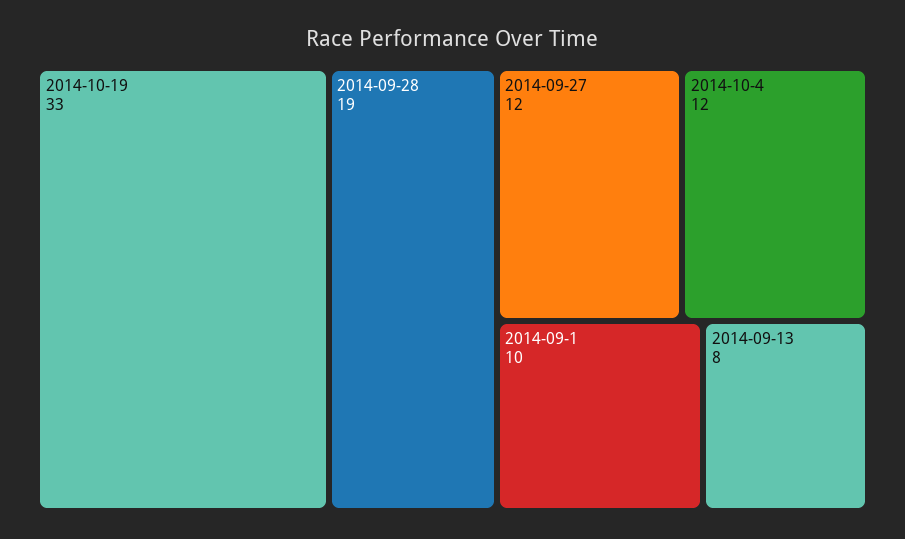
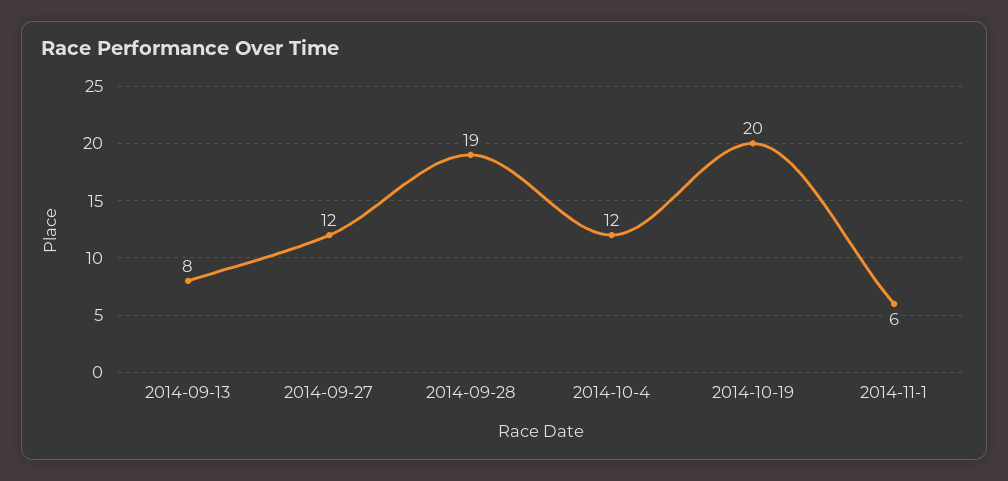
2014-10-19: 33 -> 20
2014-09-1: 10 -> none
2014-11-1: none -> 6

